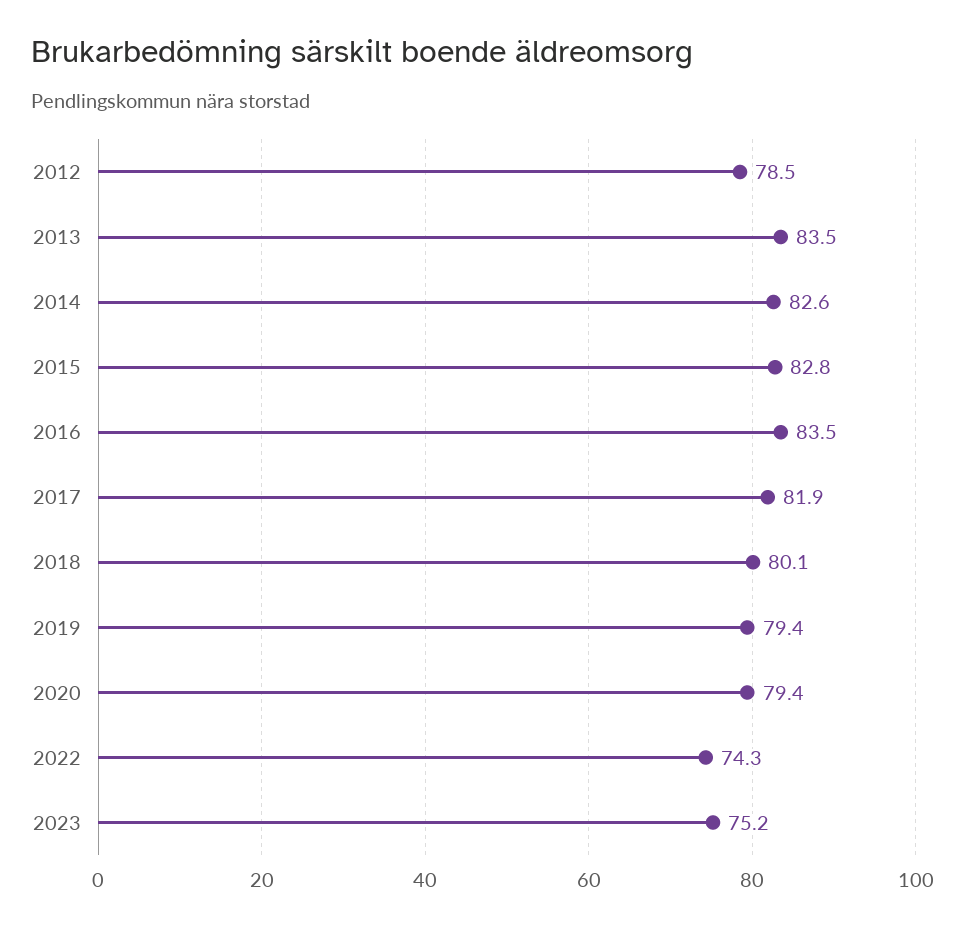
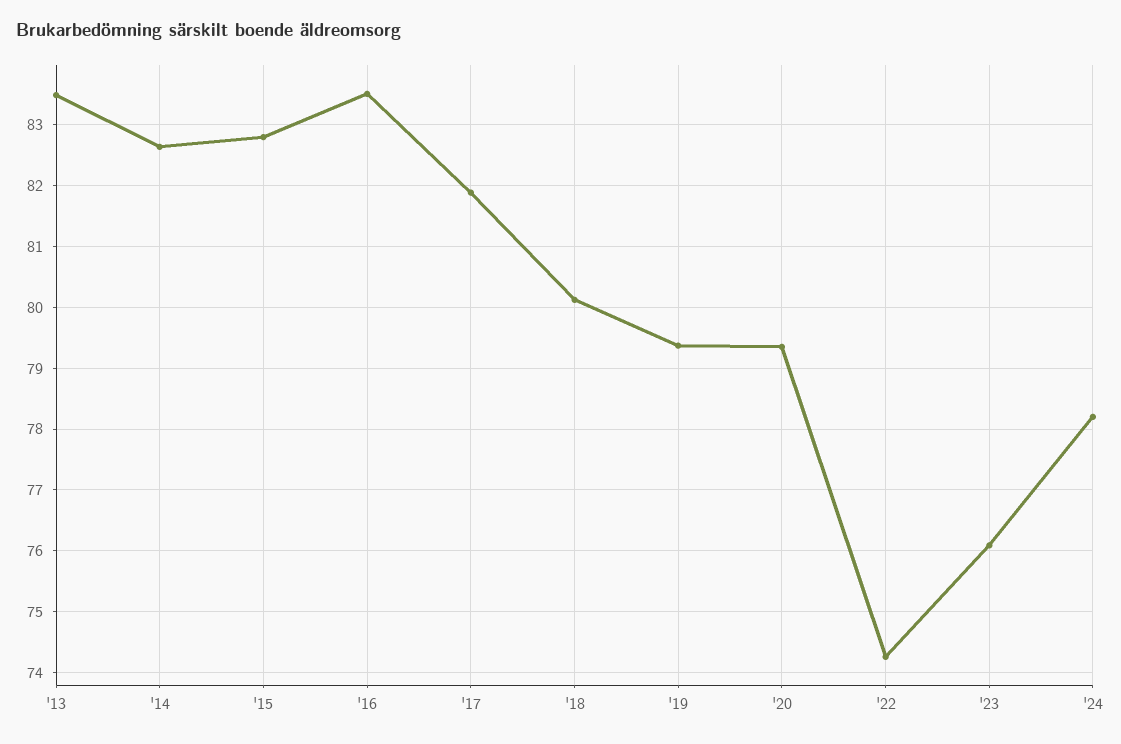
2012: 78.5 -> none
2023: 75.2 -> 76.1
'24: none -> 78.2

